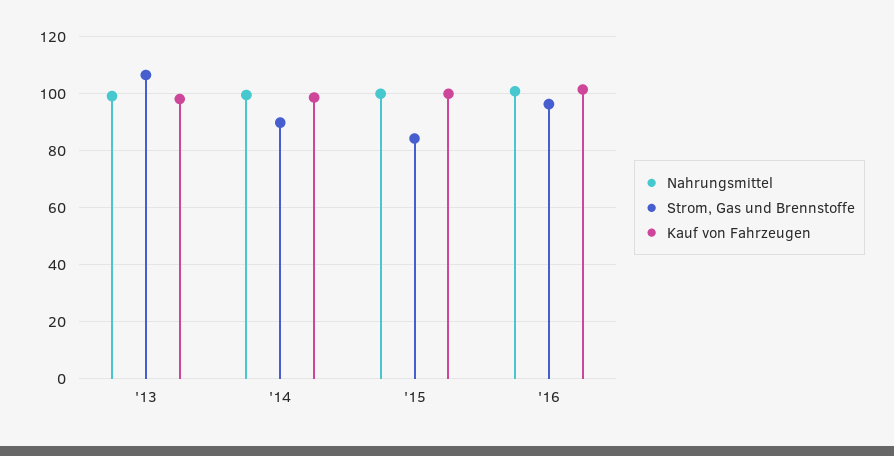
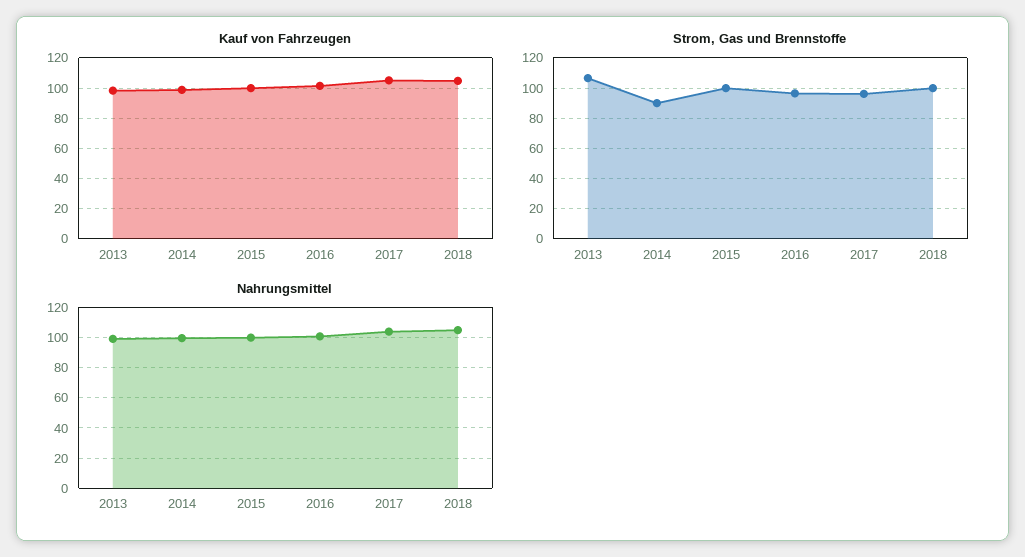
Strom, Gas und Brennstoffe, '15: 85 -> 100
Kauf von Fahrzeugen, 2017: none -> 105
Kauf von Fahrzeugen, 2018: none -> 105
Strom, Gas und Brennstoffe, 2017: none -> 95
Strom, Gas und Brennstoffe, 2018: none -> 100
Nahrungsmittel, 2017: none -> 105
Nahrungsmittel, 2018: none -> 105

